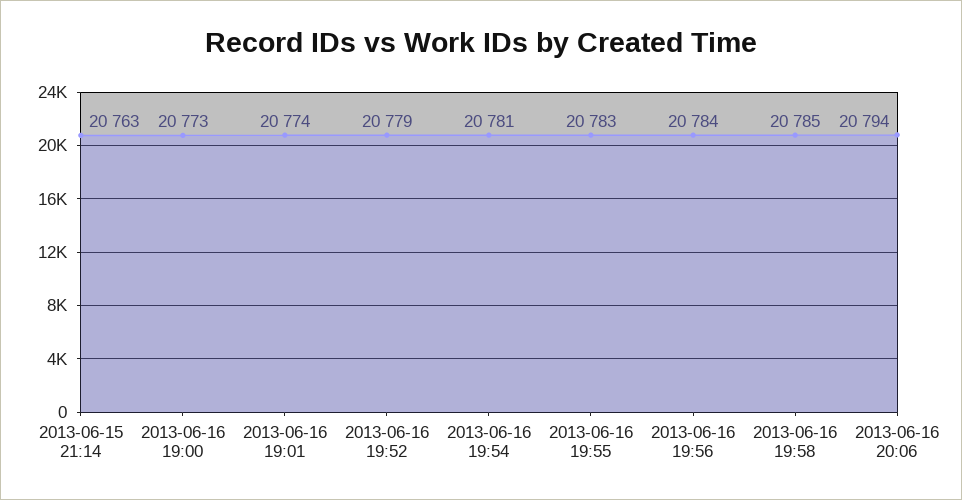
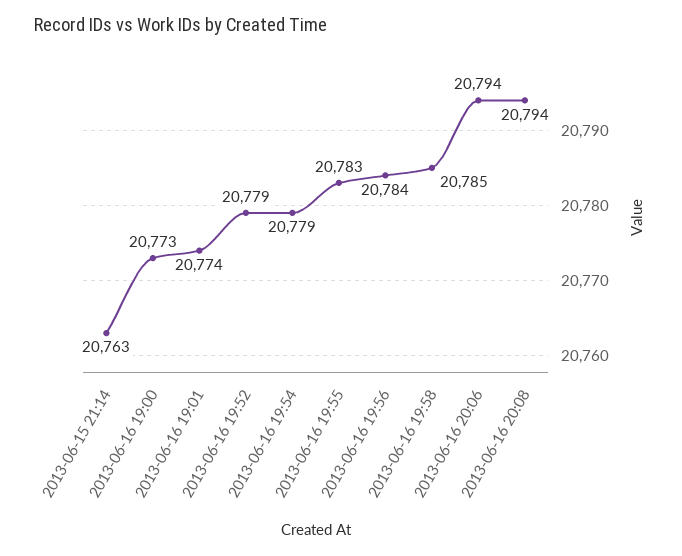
2013-06-16 19:54: 20781 -> 20779
2013-06-16 20:08: none -> 20794

